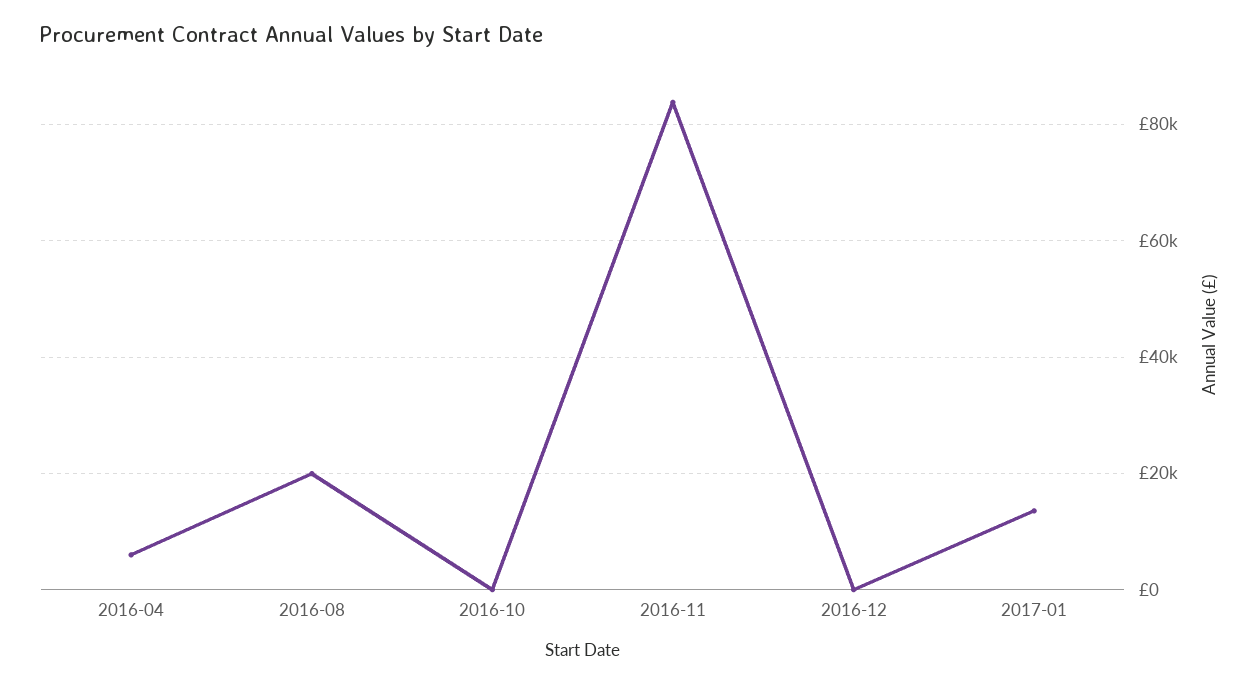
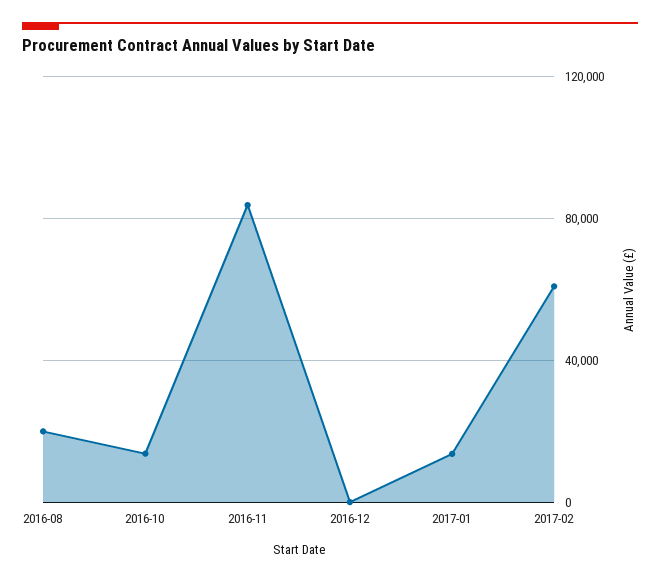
2016-04: 6000 -> none
2016-10: 0 -> 15000
2017-02: none -> 60000

